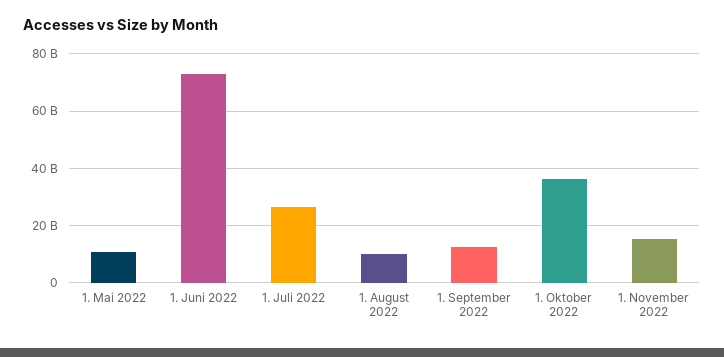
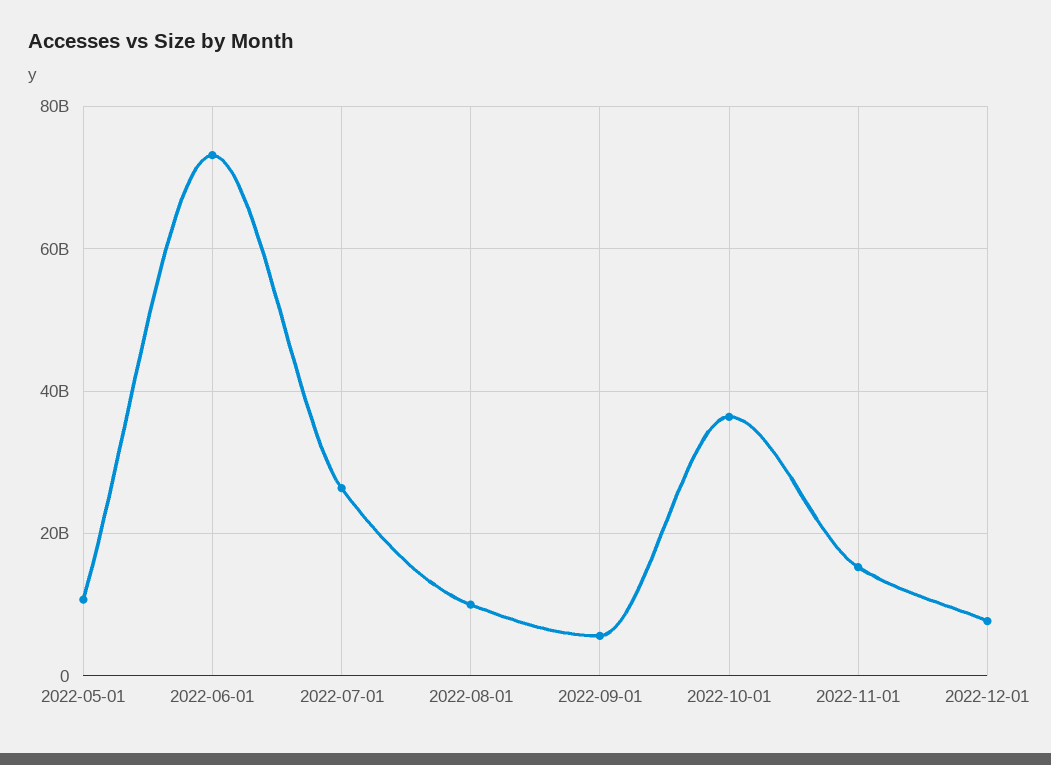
1. September 2022: 12500000000 -> 6000000000
2022-12-01: none -> 8000000000

